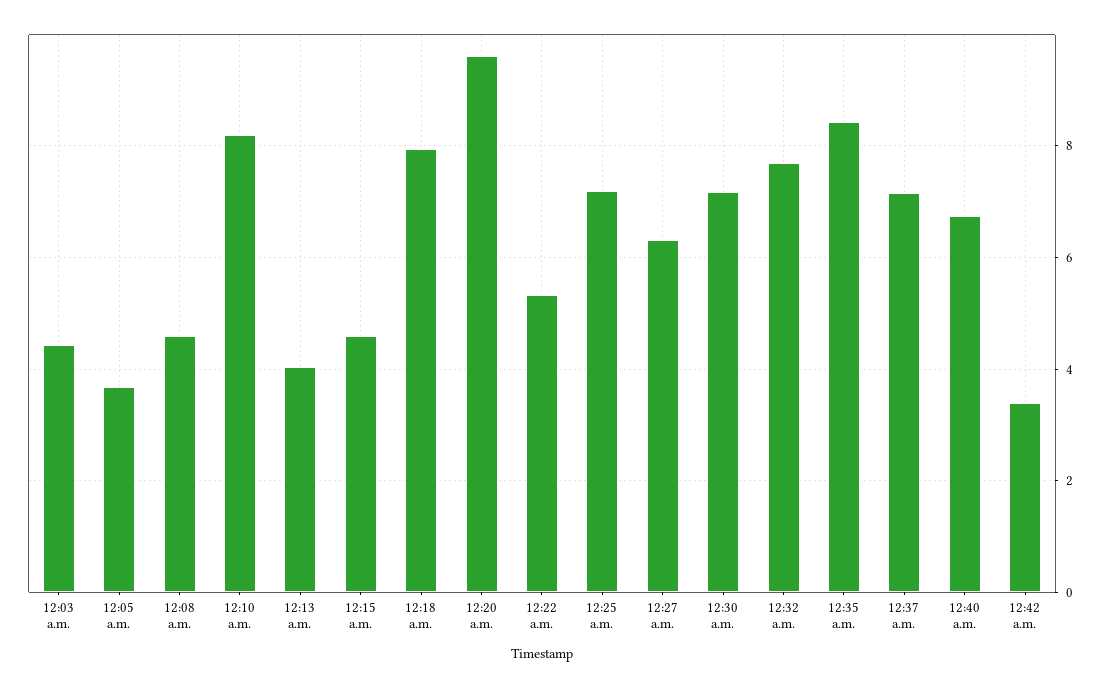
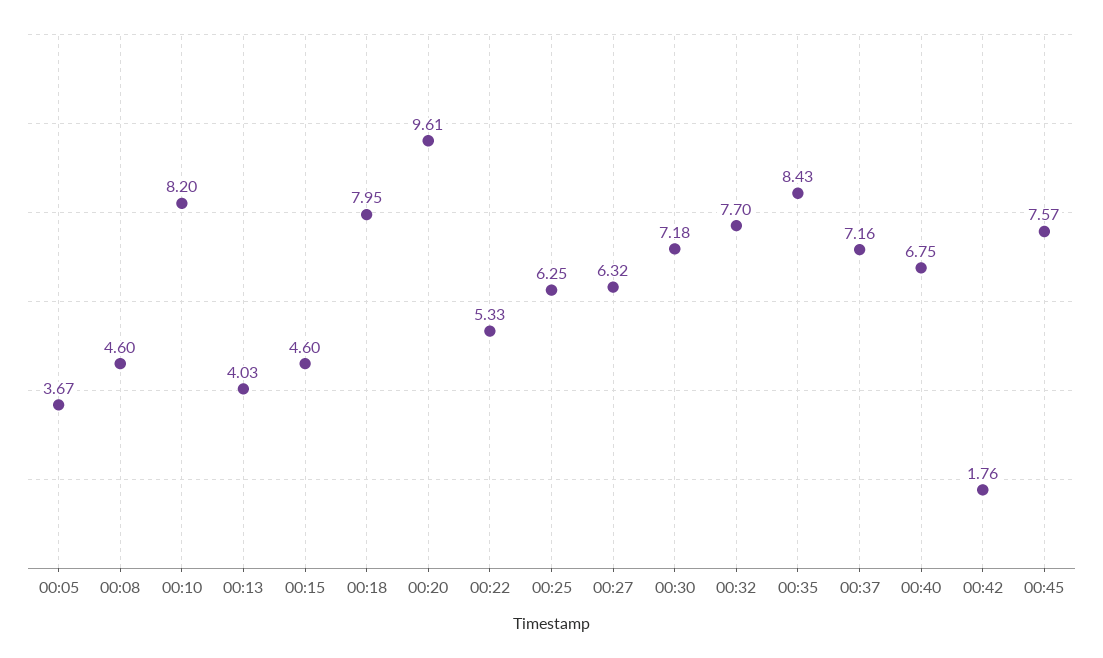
12:03 a.m.: 4.4 -> none
12:25 a.m.: 7.2 -> 6.25
12:42 a.m.: 3.4 -> 1.76
00:45: none -> 7.57

